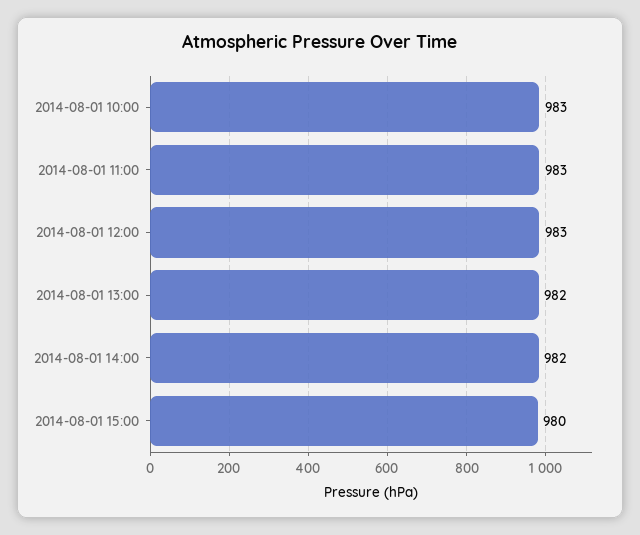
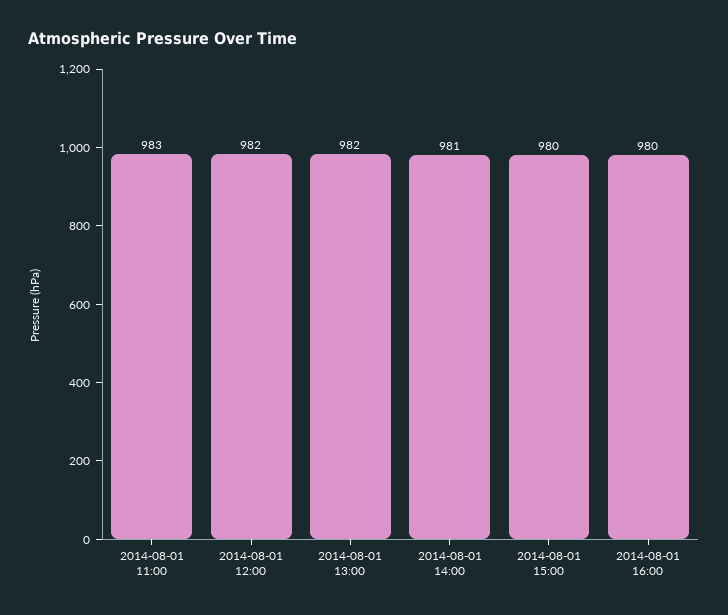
2014-08-01 10:00: 983 -> none
2014-08-01 12:00: 983 -> 982
2014-08-01 14:00: 982 -> 981
2014-08-01 16:00: none -> 980

